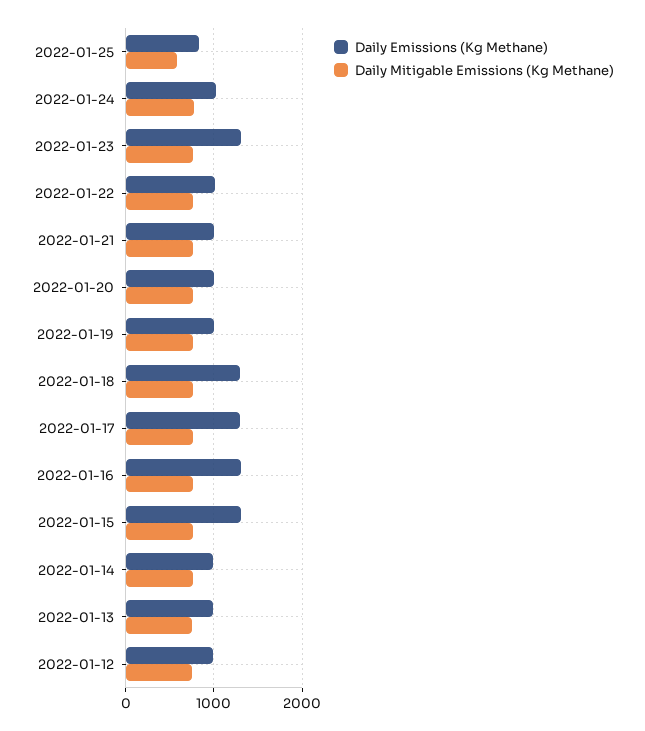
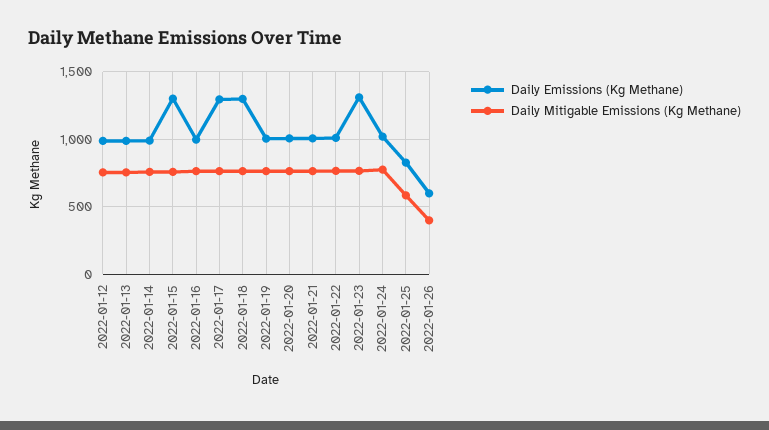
Daily Emissions (Kg Methane), 2022-01-16: 1300 -> 1000
Daily Emissions (Kg Methane), 2022-01-26: none -> 600
Daily Mitigable Emissions (Kg Methane), 2022-01-26: none -> 400

